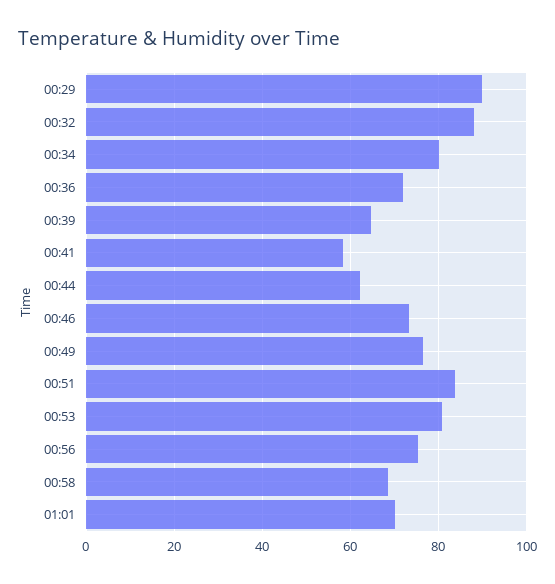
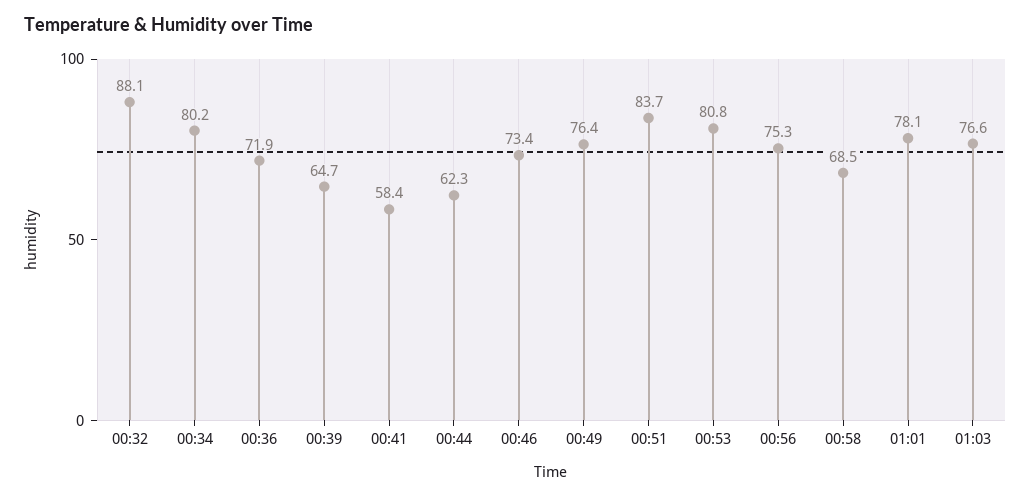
00:29: 90 -> none
01:01: 70 -> 78.1
01:03: none -> 76.6

